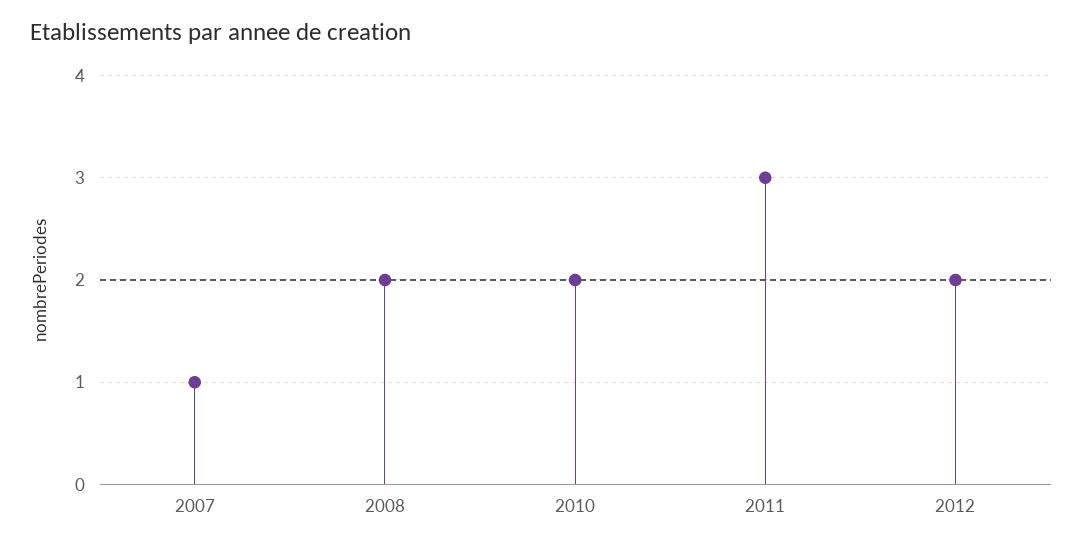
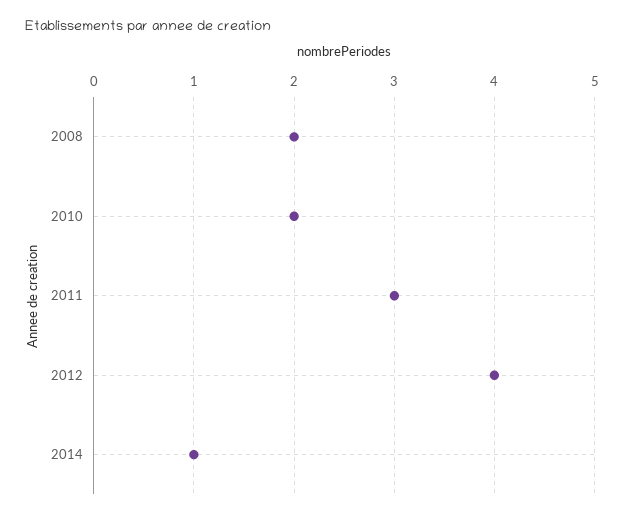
2007: 1 -> none
2012: 2 -> 4
2014: none -> 1

